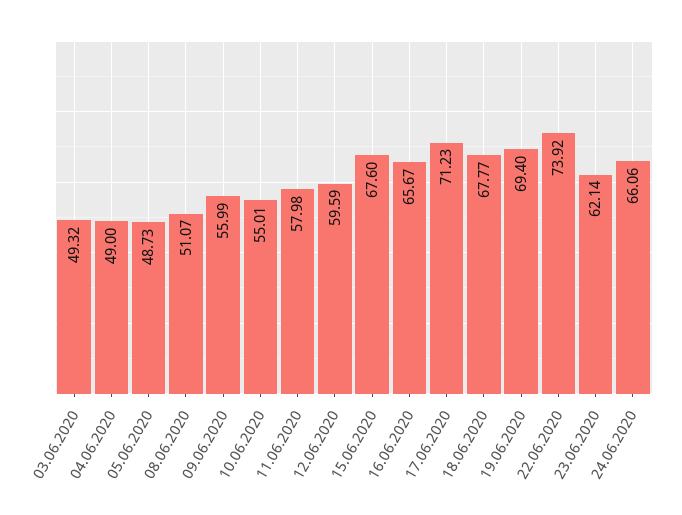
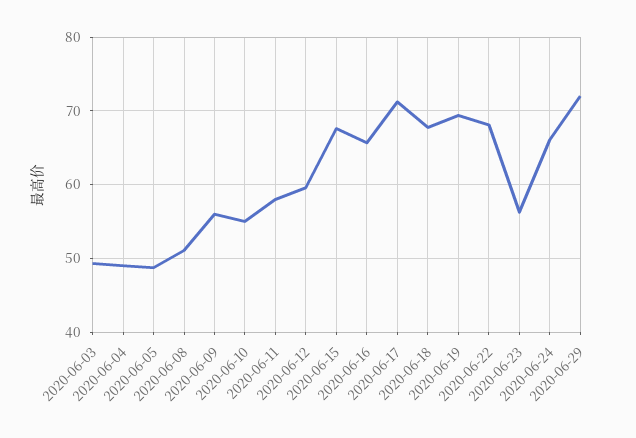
22.06.2020: 73.92 -> 68
23.06.2020: 62.14 -> 56
2020-06-29: none -> 72

